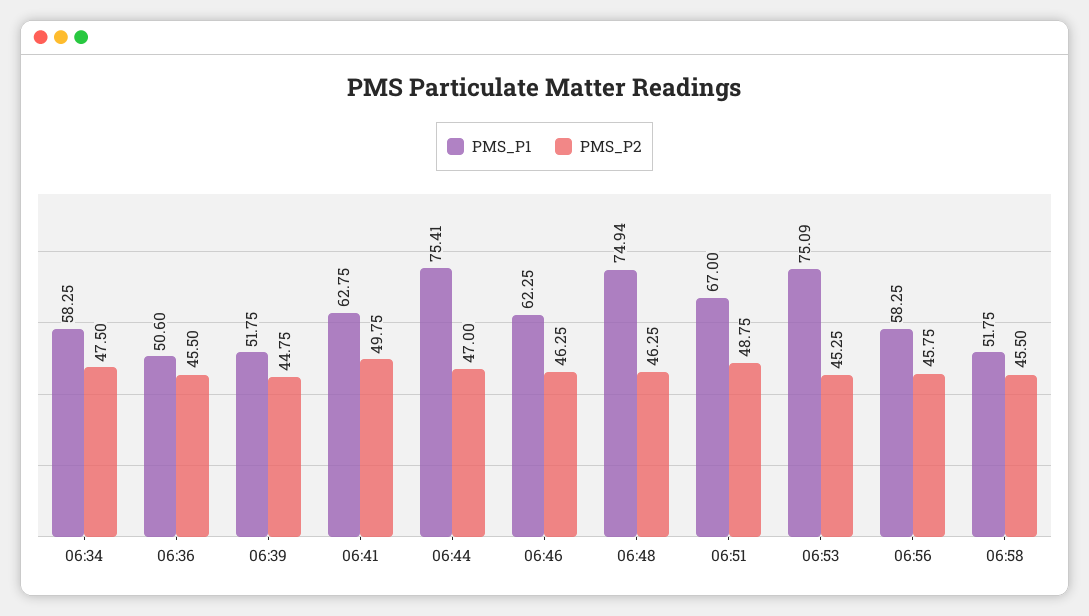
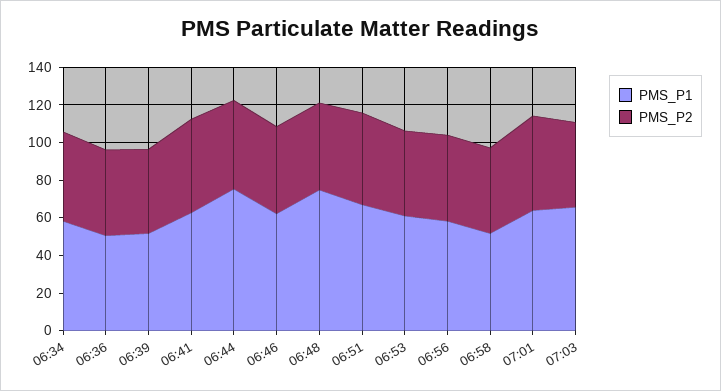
PMS_P1, 06:53: 75.09 -> 60
PMS_P1, 07:01: none -> 65
PMS_P2, 07:01: none -> 50
PMS_P1, 07:03: none -> 65
PMS_P2, 07:03: none -> 45

